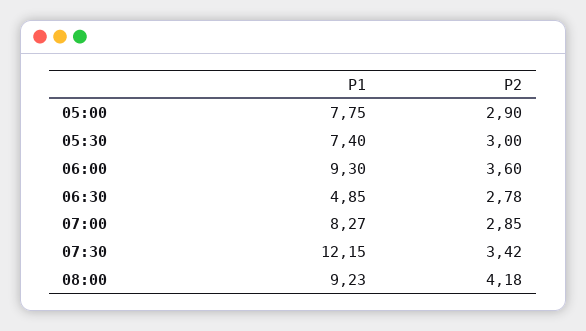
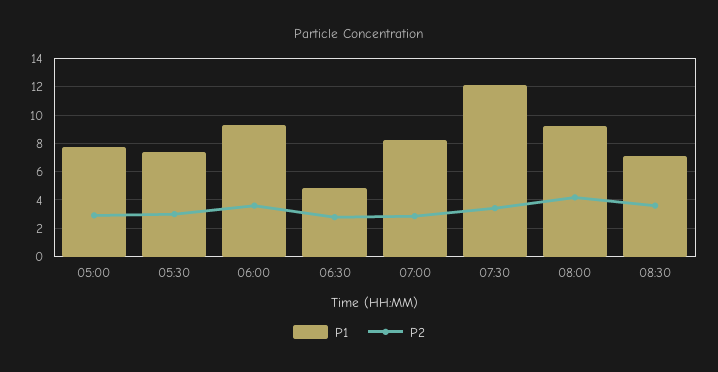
P1, 08:30: none -> 7
P2, 08:30: none -> 3.5

